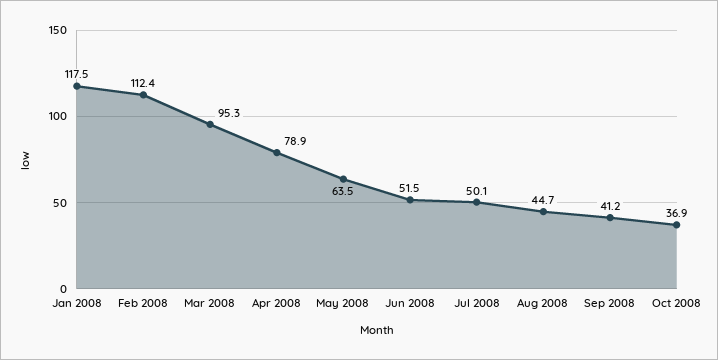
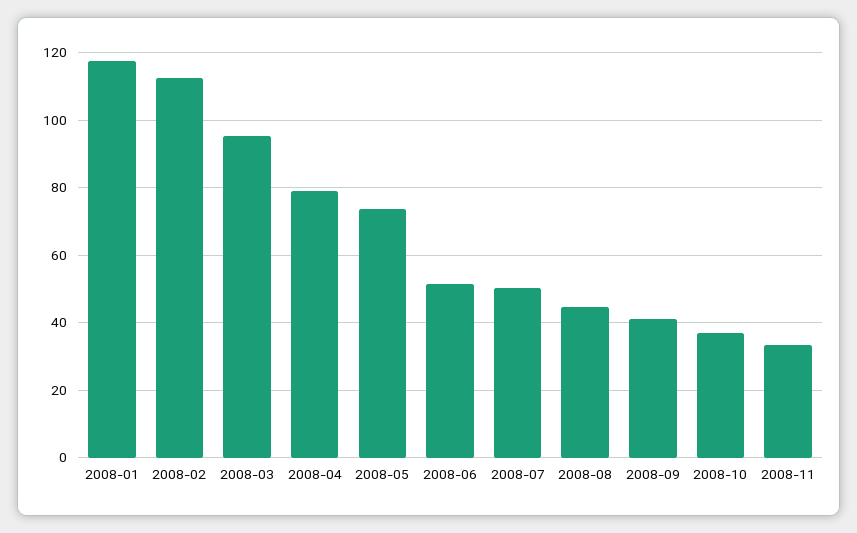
May 2008: 63.5 -> 74
2008-11: none -> 34

